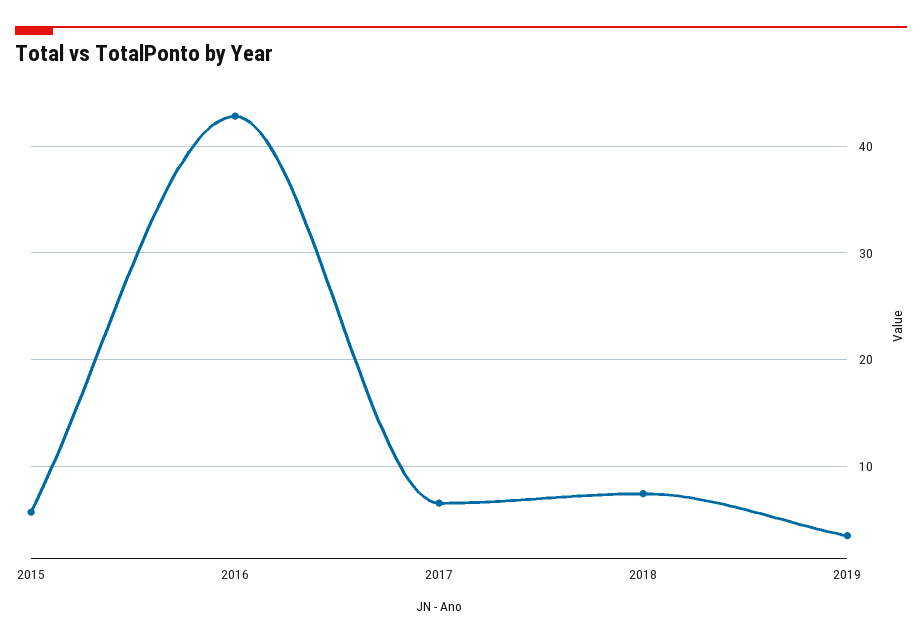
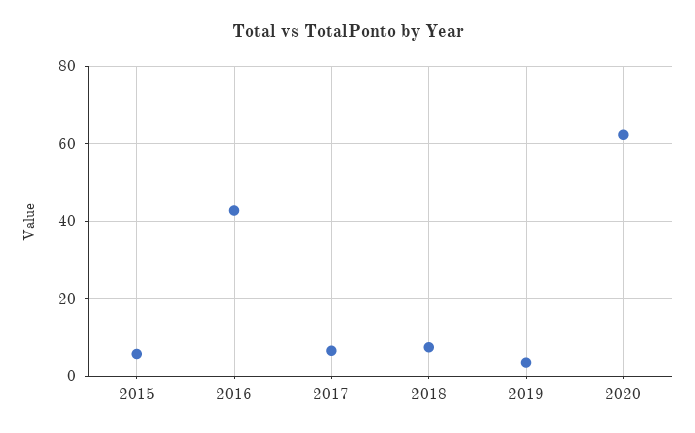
2020: none -> 62

